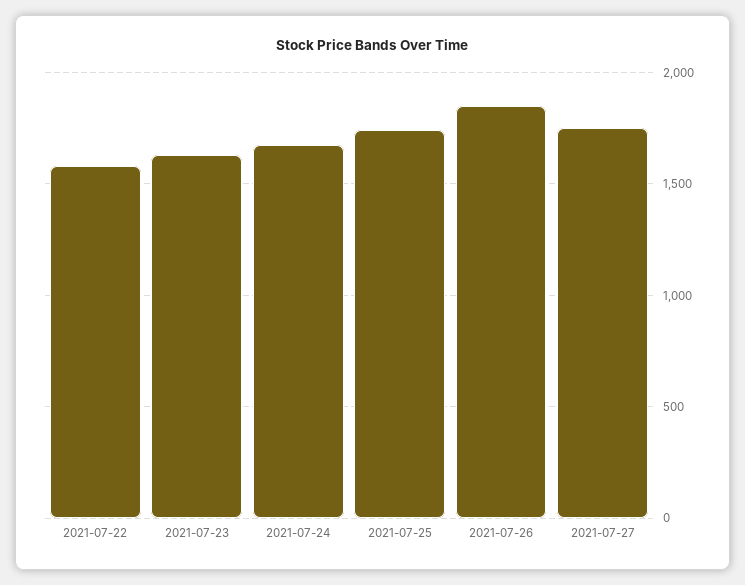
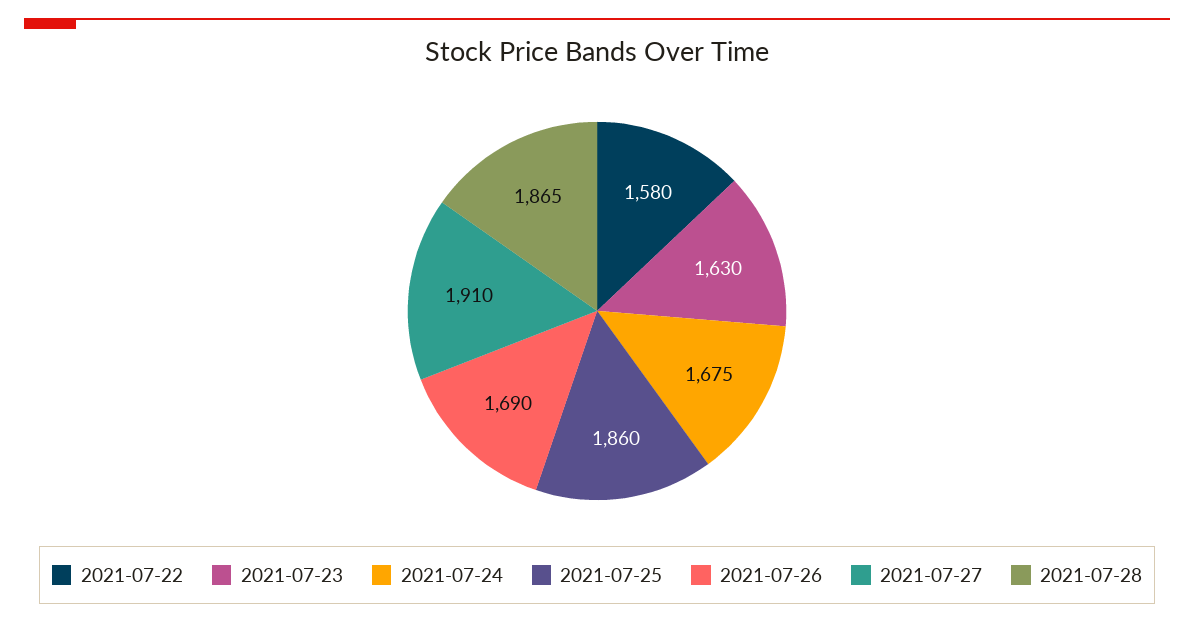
2021-07-25: 1750 -> 1860
2021-07-26: 1850 -> 1690
2021-07-27: 1750 -> 1910
2021-07-28: none -> 1865

